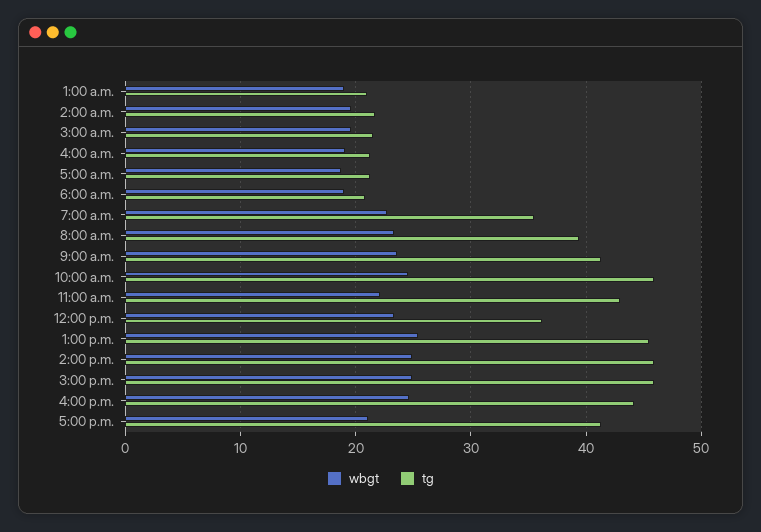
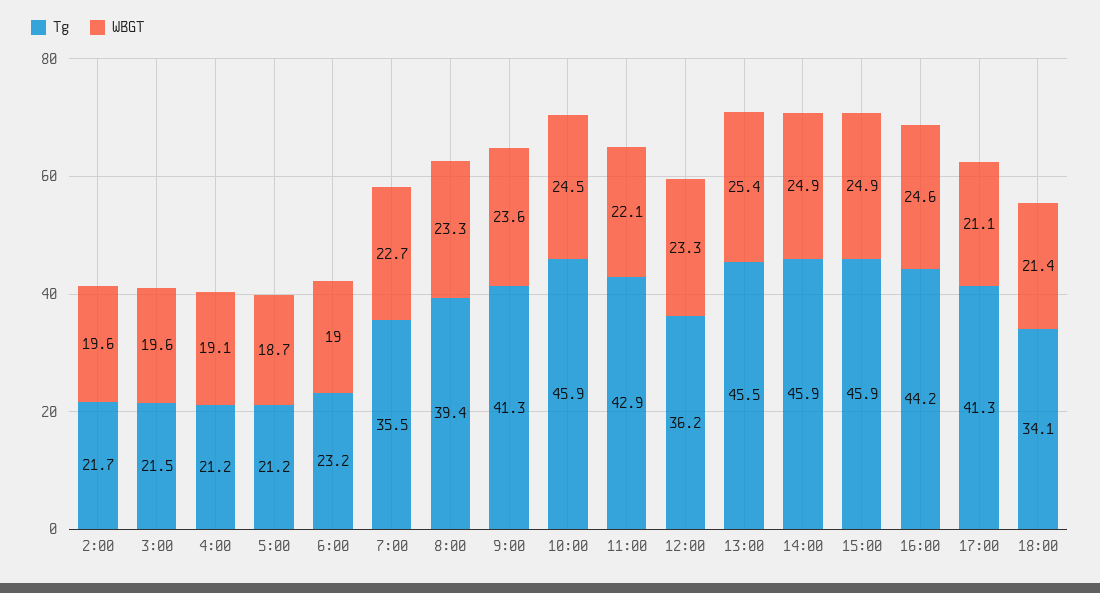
wbgt, 1:00 a.m.: 19 -> none
tg, 1:00 a.m.: 21 -> none
tg, 6:00 a.m.: 21 -> 23.2
tg, 18:00: none -> 34.1
wbgt, 18:00: none -> 21.4

